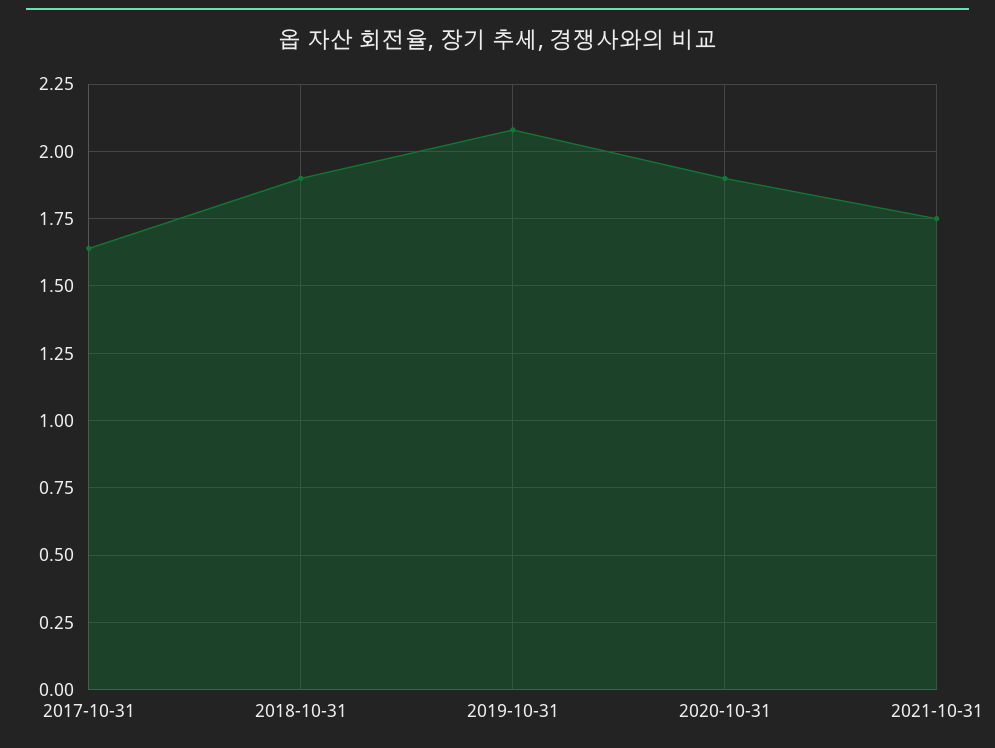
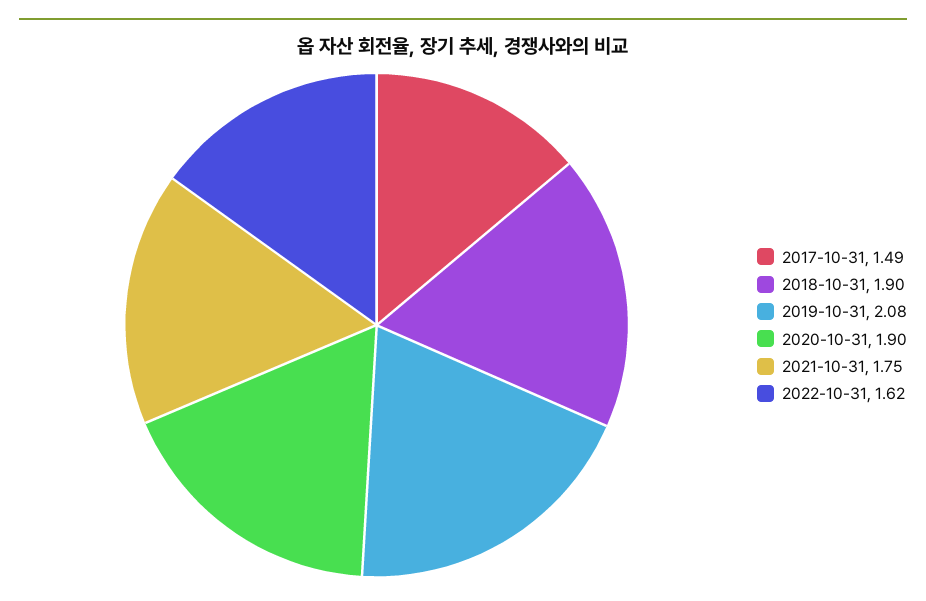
2017-10-31: 1.65 -> 1.49
2022-10-31: none -> 1.62

